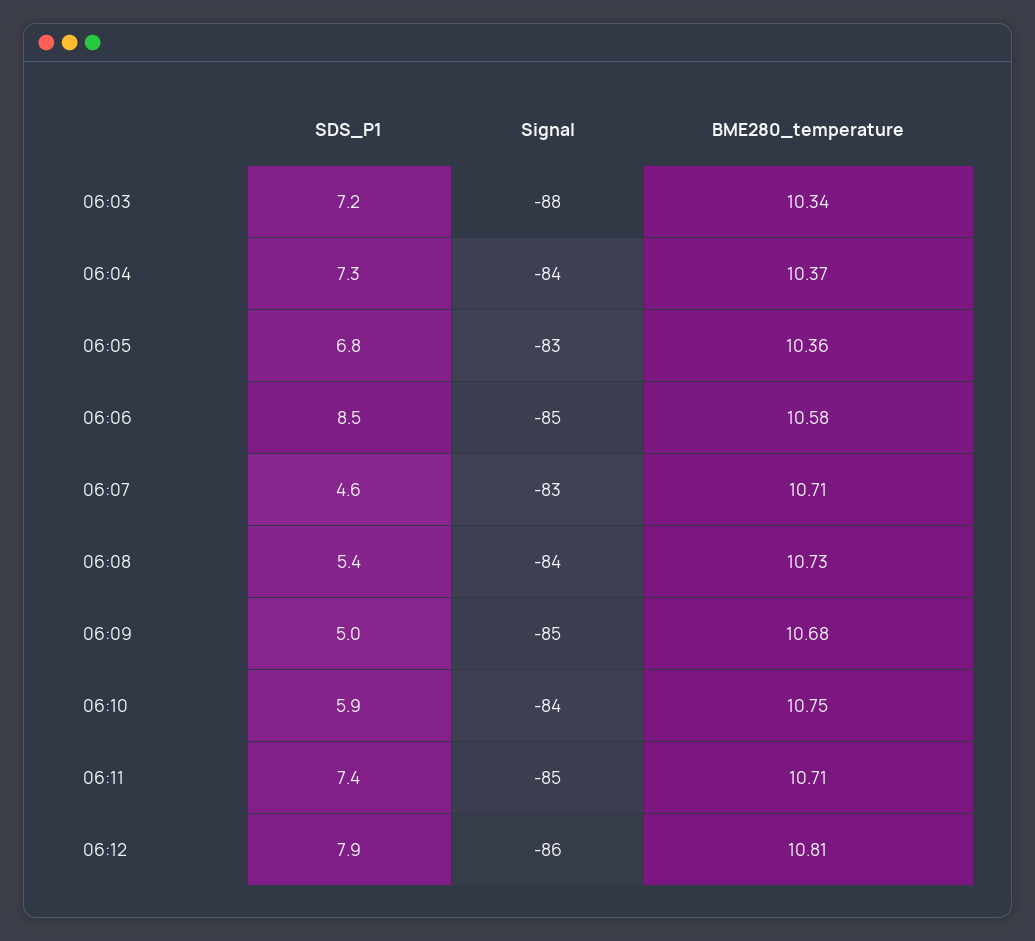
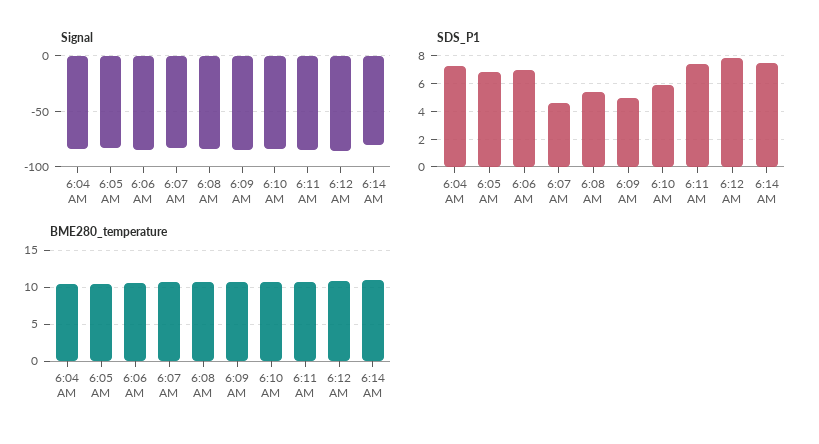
SDS_P1, 06:03: 7.2 -> none
Signal, 06:03: -88 -> none
BME280_temperature, 06:03: 10.34 -> none
SDS_P1, 06:06: 8.5 -> 7
Signal, 6:14 AM: none -> -80
SDS_P1, 6:14 AM: none -> 7.5
BME280_temperature, 6:14 AM: none -> 11

